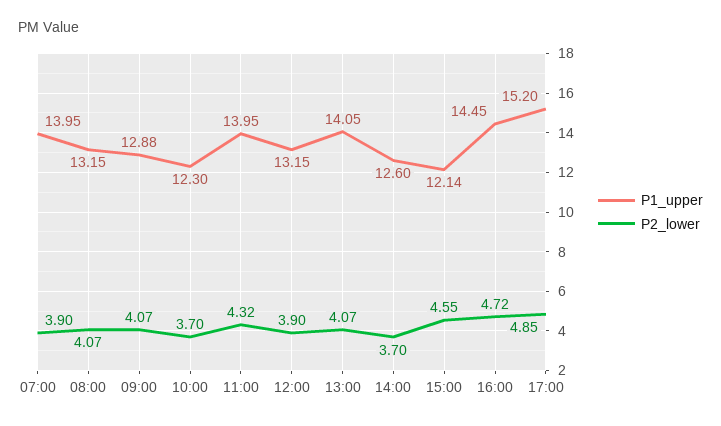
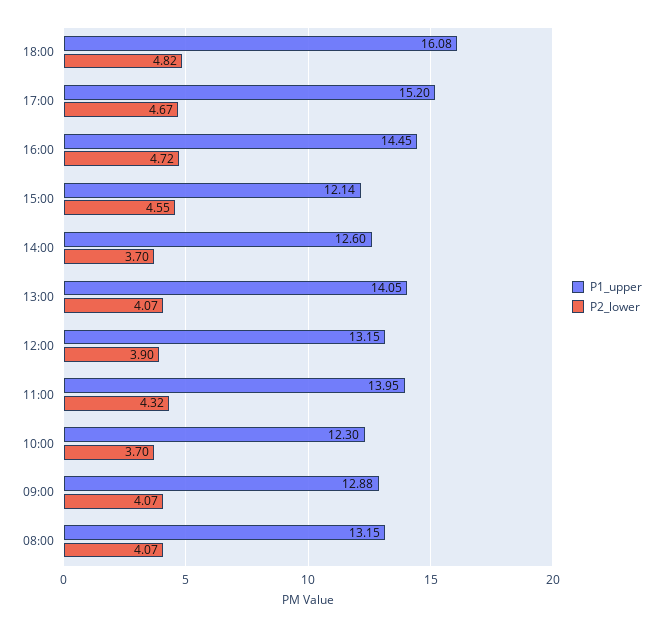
P1_upper, 07:00: 13.95 -> none
P2_lower, 07:00: 3.9 -> none
P2_lower, 17:00: 4.85 -> 4.67
P1_upper, 18:00: none -> 16.08
P2_lower, 18:00: none -> 4.82

